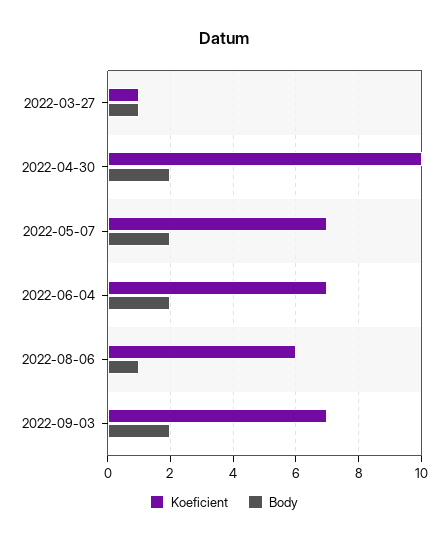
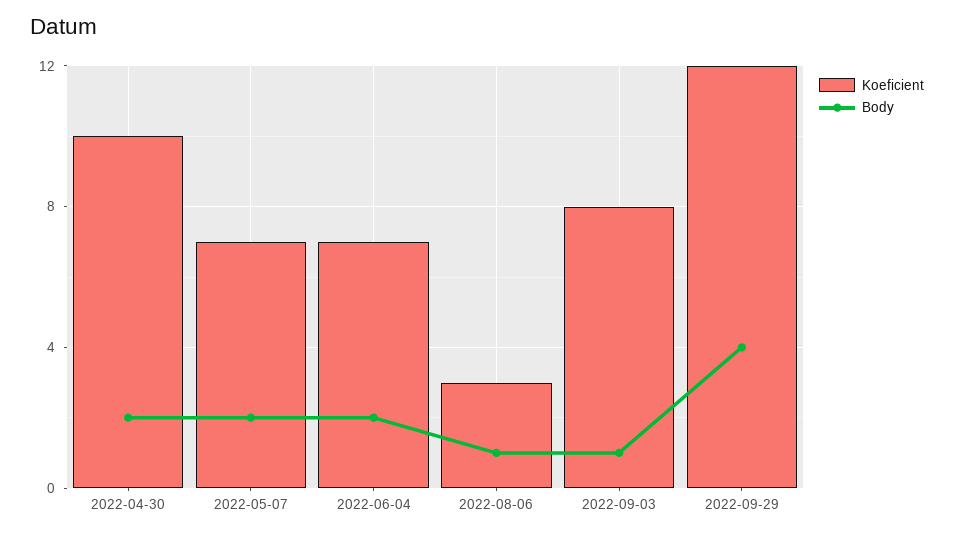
Koeficient, 2022-03-27: 1 -> none
Body, 2022-03-27: 1 -> none
Koeficient, 2022-08-06: 6 -> 3
Koeficient, 2022-09-03: 7 -> 8
Body, 2022-09-03: 2 -> 1
Koeficient, 2022-09-29: none -> 12
Body, 2022-09-29: none -> 4

